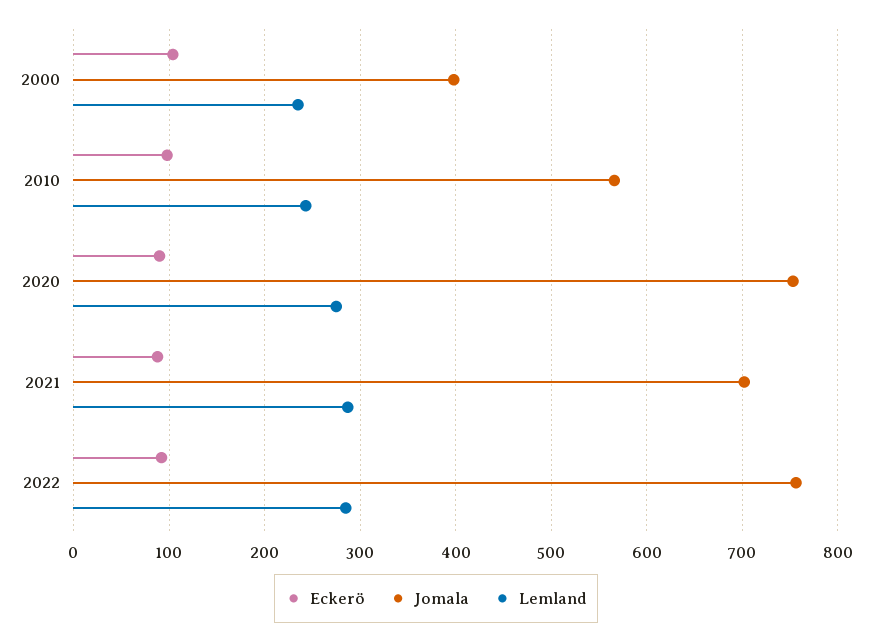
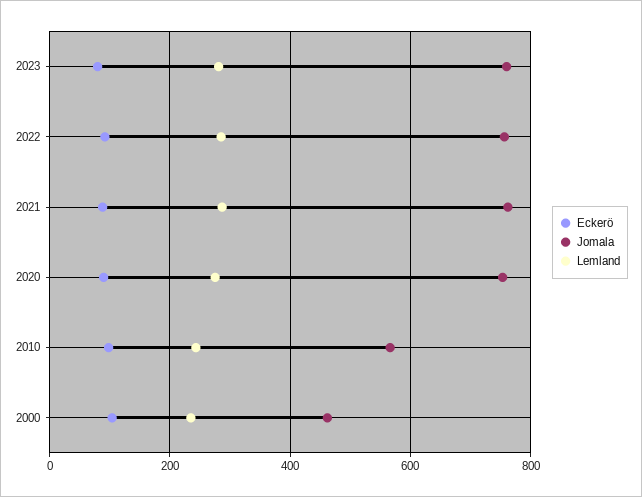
Jomala, 2000: 400 -> 460
Jomala, 2021: 700 -> 760
Eckerö, 2023: none -> 80
Jomala, 2023: none -> 760
Lemland, 2023: none -> 280

